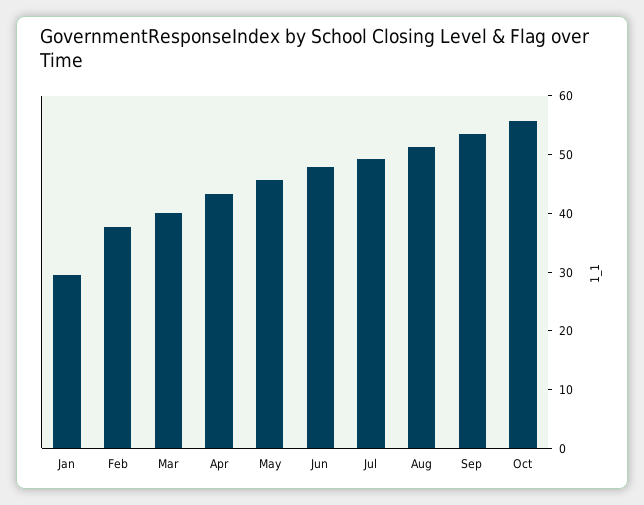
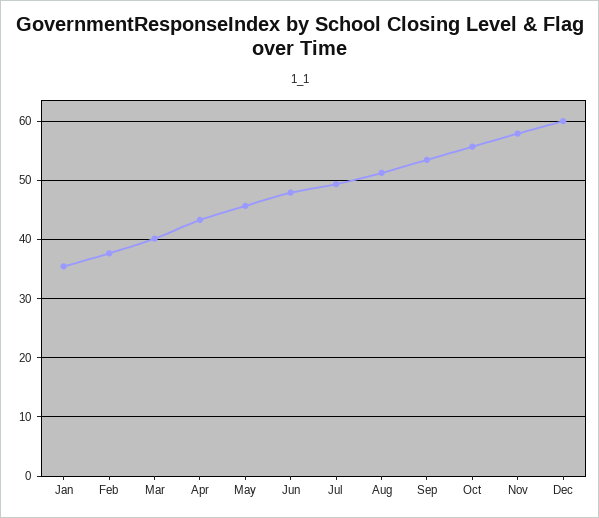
Jan: 30 -> 36
Nov: none -> 58
Dec: none -> 60

